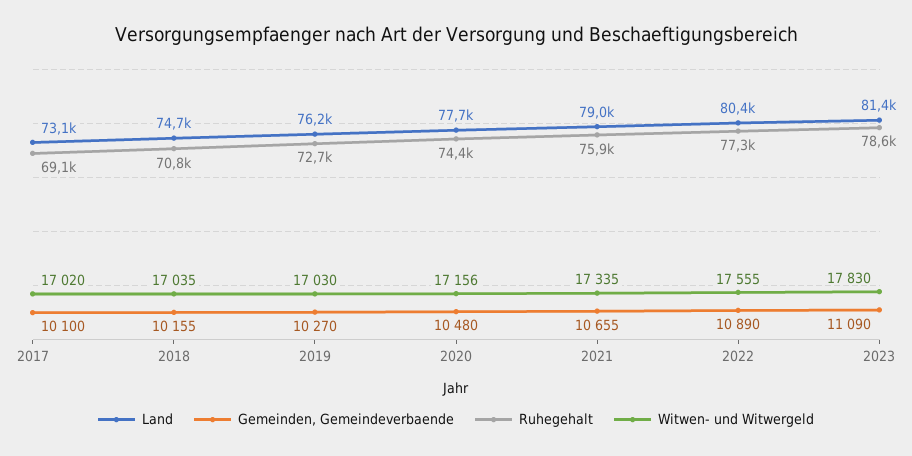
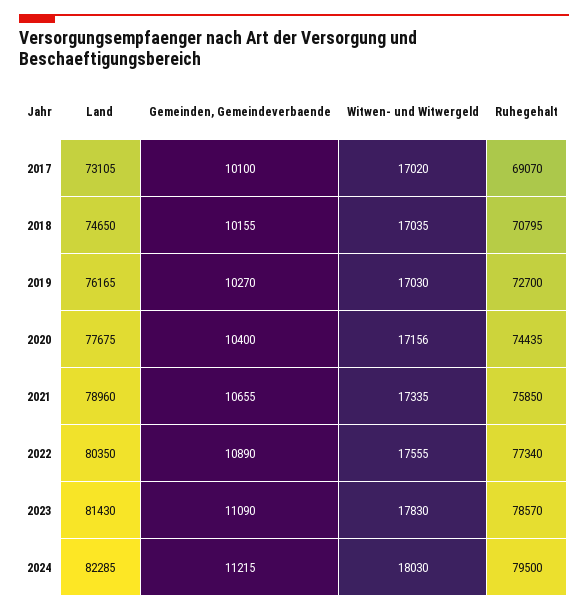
Gemeinden, Gemeindeverbaende, 2020: 10480 -> 10400
Land, 2024: none -> 82285
Gemeinden, Gemeindeverbaende, 2024: none -> 11215
Witwen- und Witwergeld, 2024: none -> 18030
Ruhegehalt, 2024: none -> 79500

